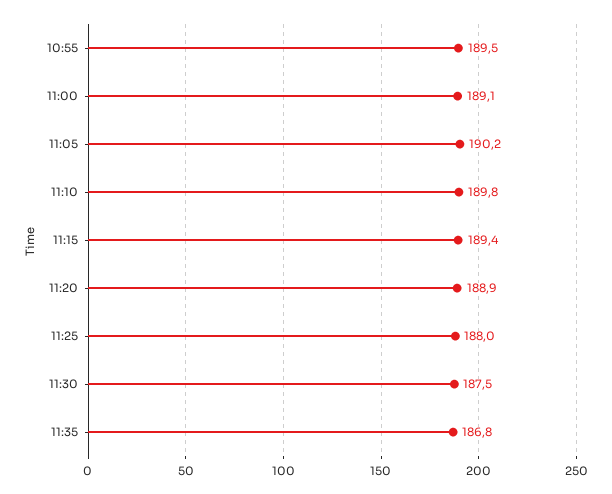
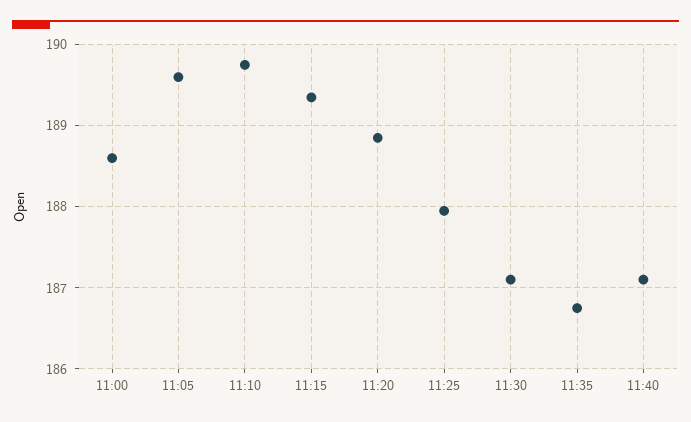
10:55: 189.5 -> none
11:00: 189.1 -> 188.6
11:05: 190.2 -> 189.6
11:30: 187.5 -> 187.1
11:40: none -> 187.1

